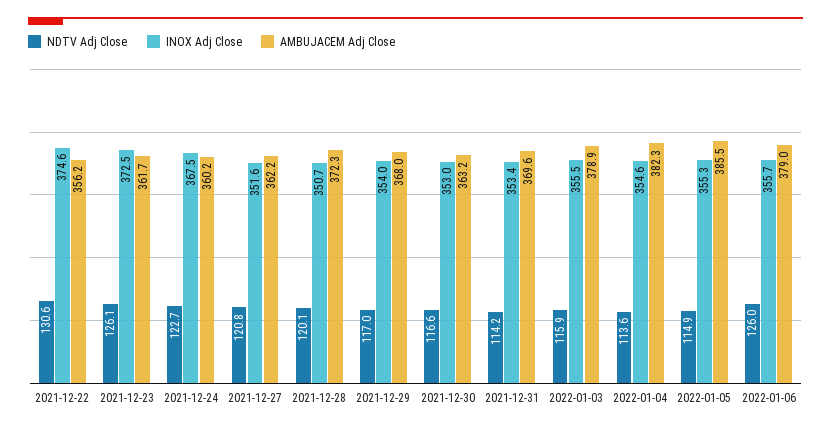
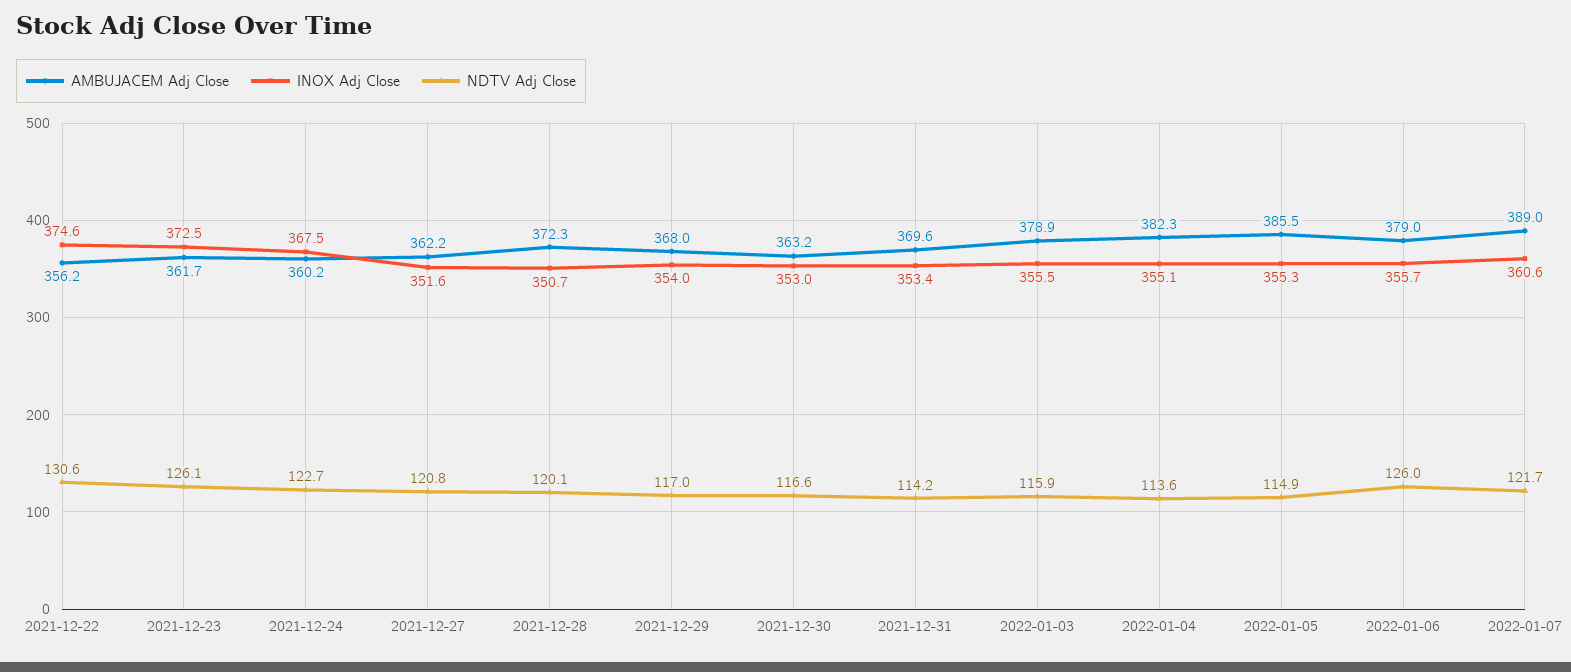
INOX Adj Close, 2022-01-04: 354.6 -> 355.1
AMBUJACEM Adj Close, 2022-01-07: none -> 389
INOX Adj Close, 2022-01-07: none -> 360.6
NDTV Adj Close, 2022-01-07: none -> 121.7

